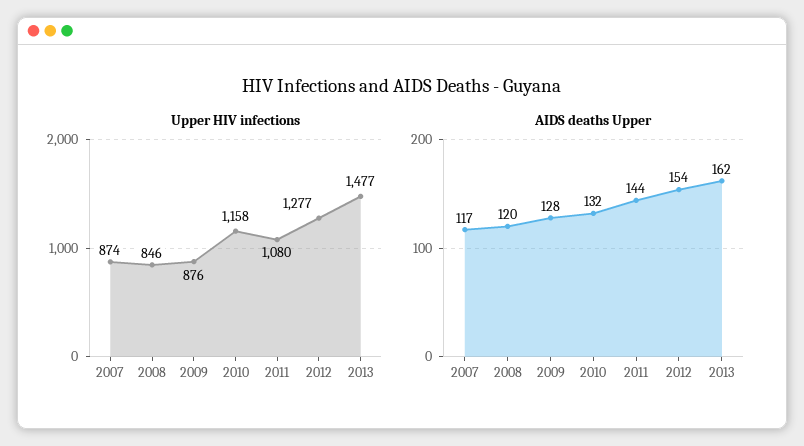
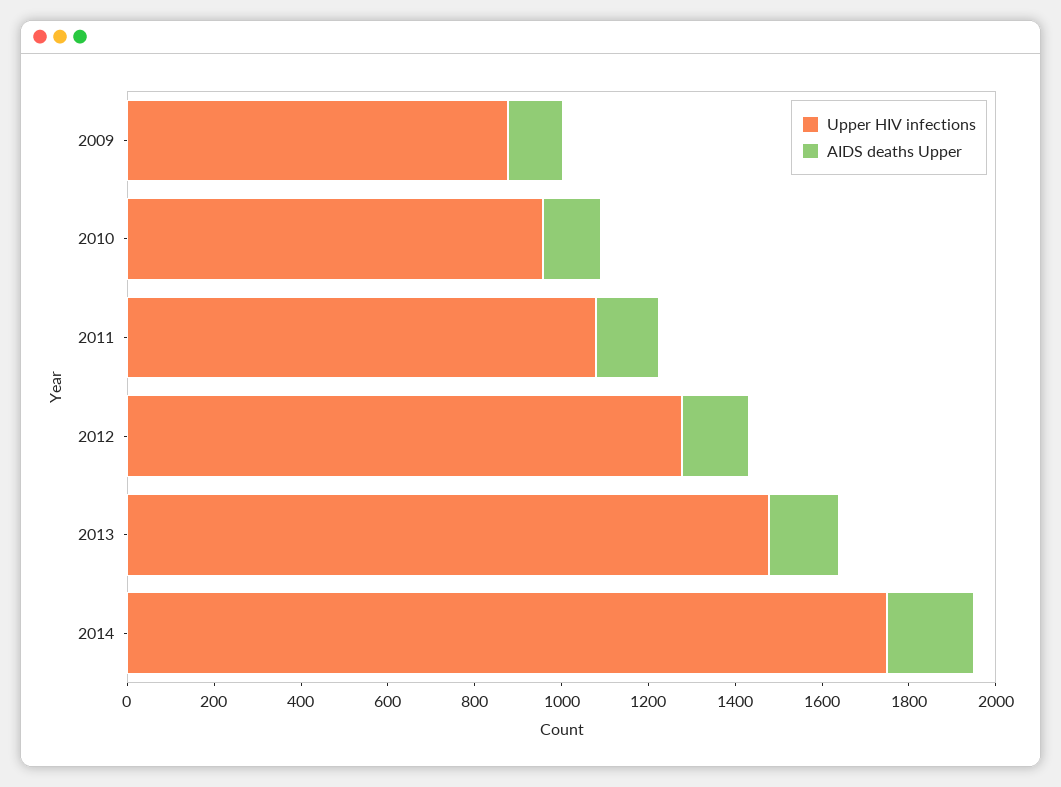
Upper HIV infections, 2007: 874 -> none
Upper HIV infections, 2008: 846 -> none
Upper HIV infections, 2010: 1158 -> 950
AIDS deaths Upper, 2007: 117 -> none
AIDS deaths Upper, 2008: 120 -> none
Upper HIV infections, 2014: none -> 1750
AIDS deaths Upper, 2014: none -> 200

